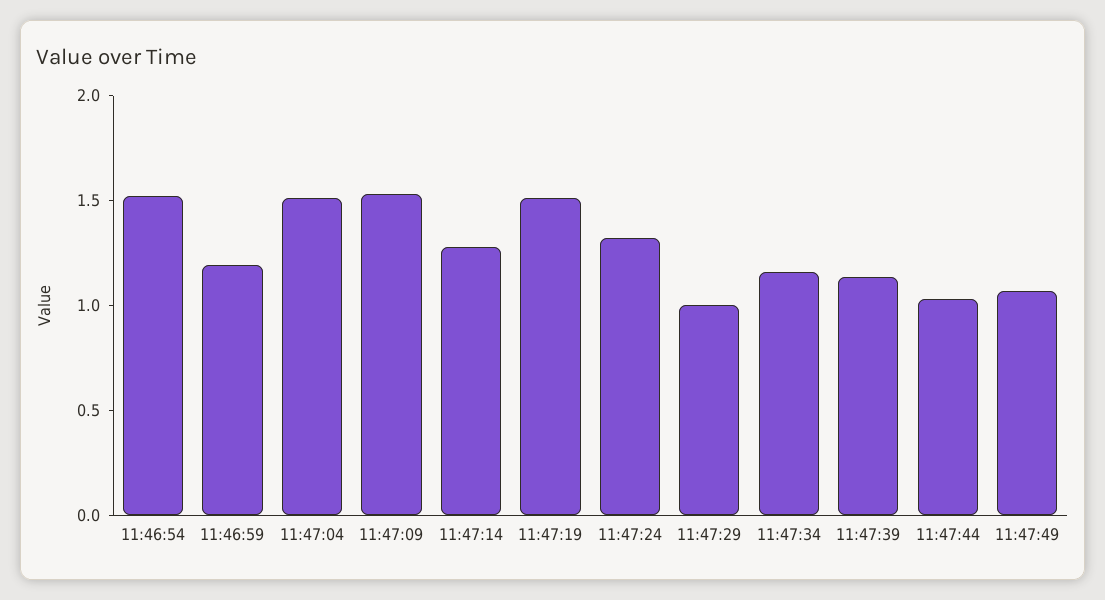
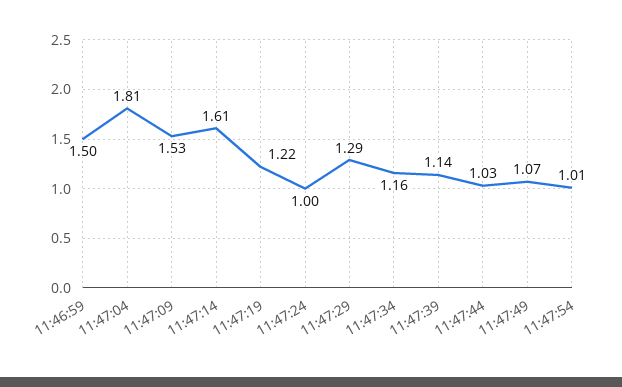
11:46:54: 1.5 -> none
11:46:59: 1.2 -> 1.5
11:47:04: 1.5 -> 1.81
11:47:14: 1.3 -> 1.61
11:47:19: 1.5 -> 1.22
11:47:24: 1.3 -> 1
11:47:29: 1 -> 1.29
11:47:54: none -> 1.01

